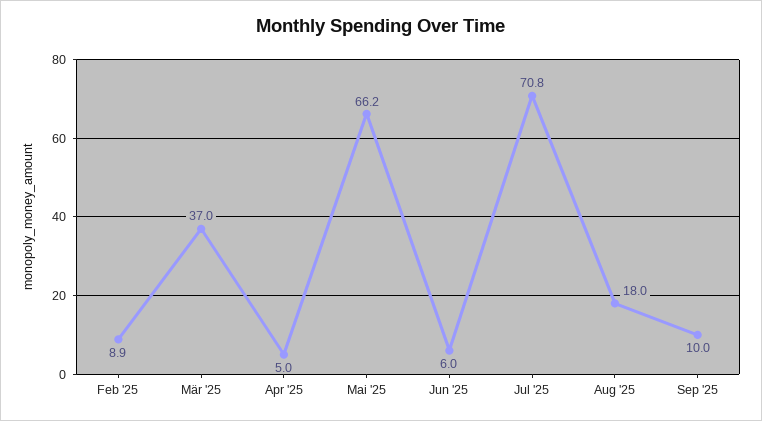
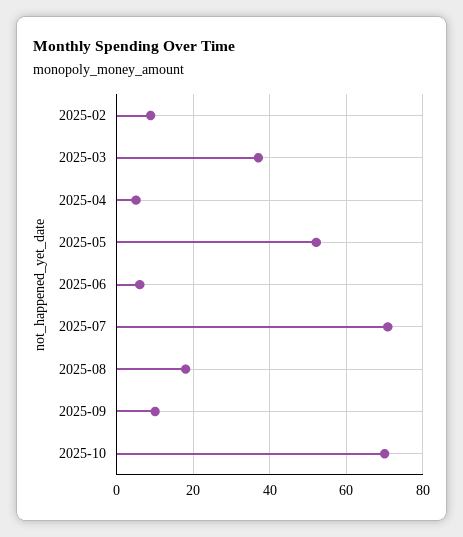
Mai '25: 66.2 -> 52
2025-10: none -> 70

